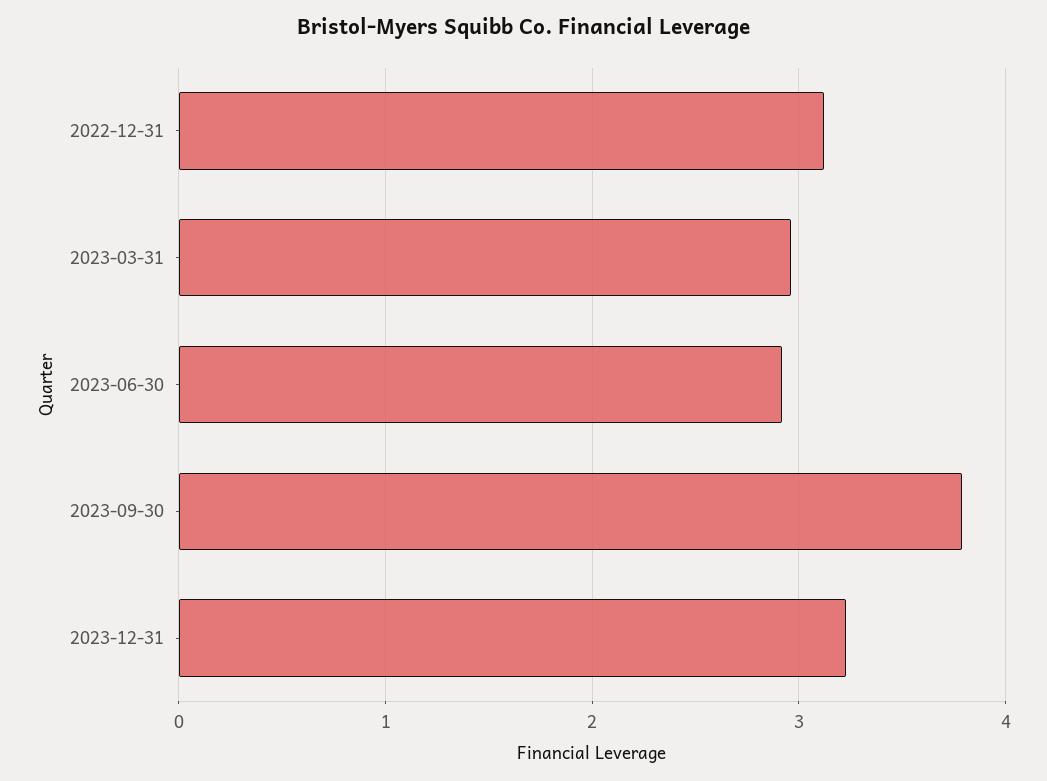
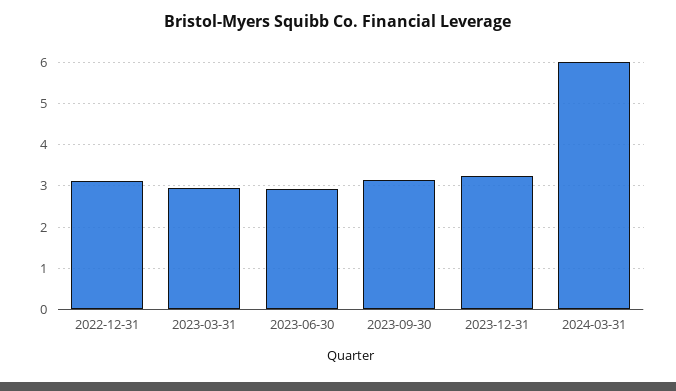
2023-09-30: 3.8 -> 3.2
2024-03-31: none -> 6

